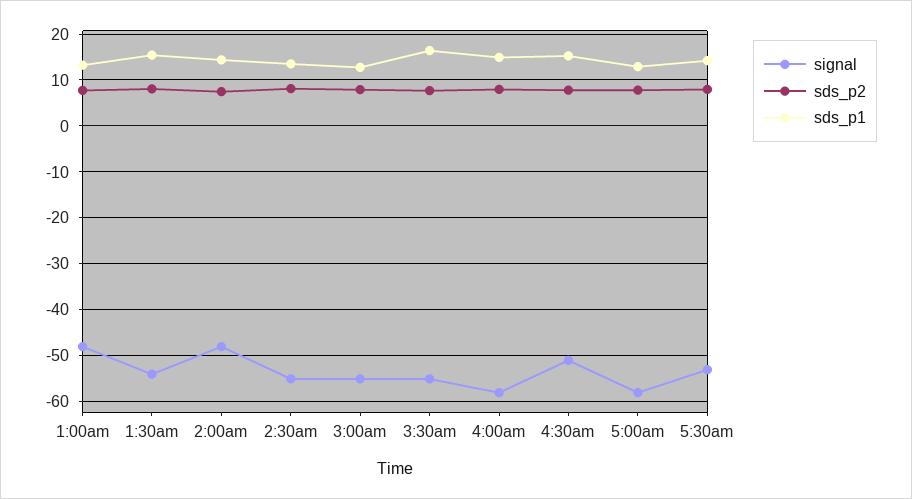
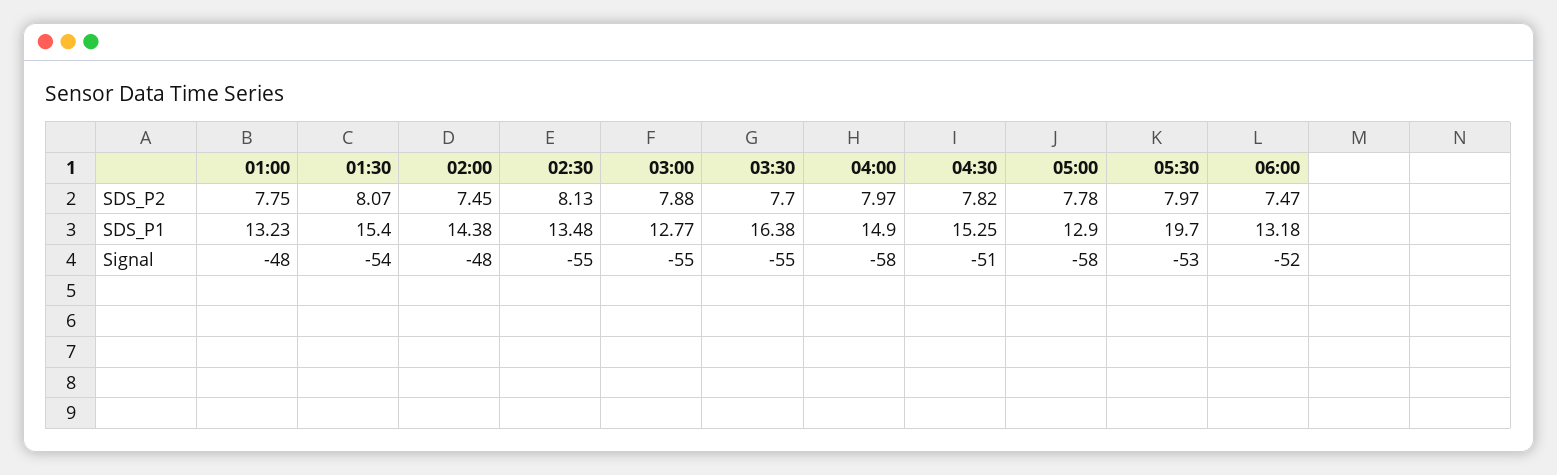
sds_p1, 5:30am: 14 -> 19.7
sds_p2, 06:00: none -> 7.47
sds_p1, 06:00: none -> 13.18
signal, 06:00: none -> -52

